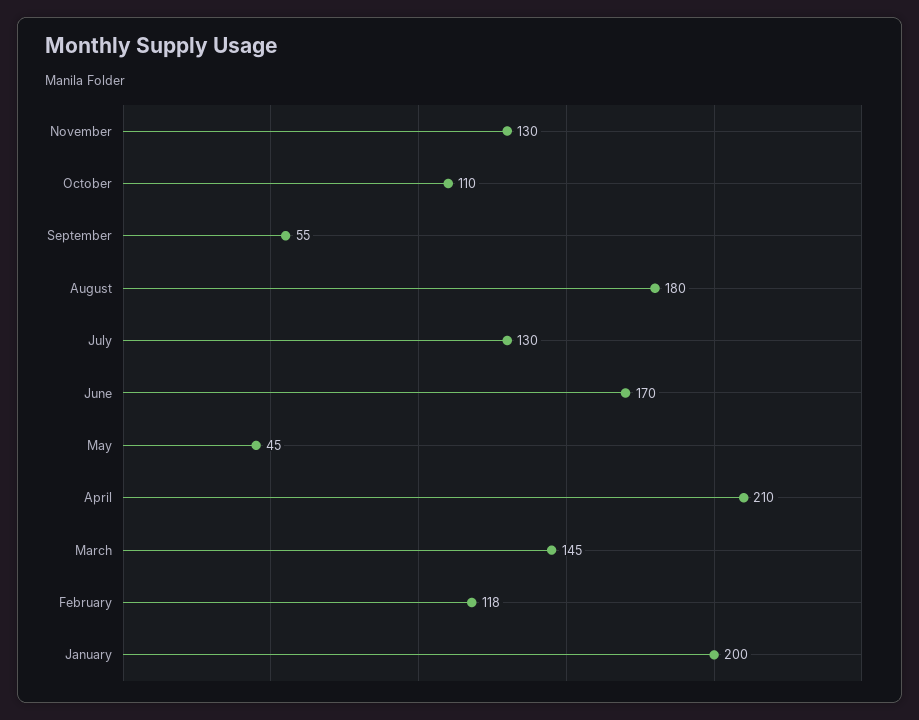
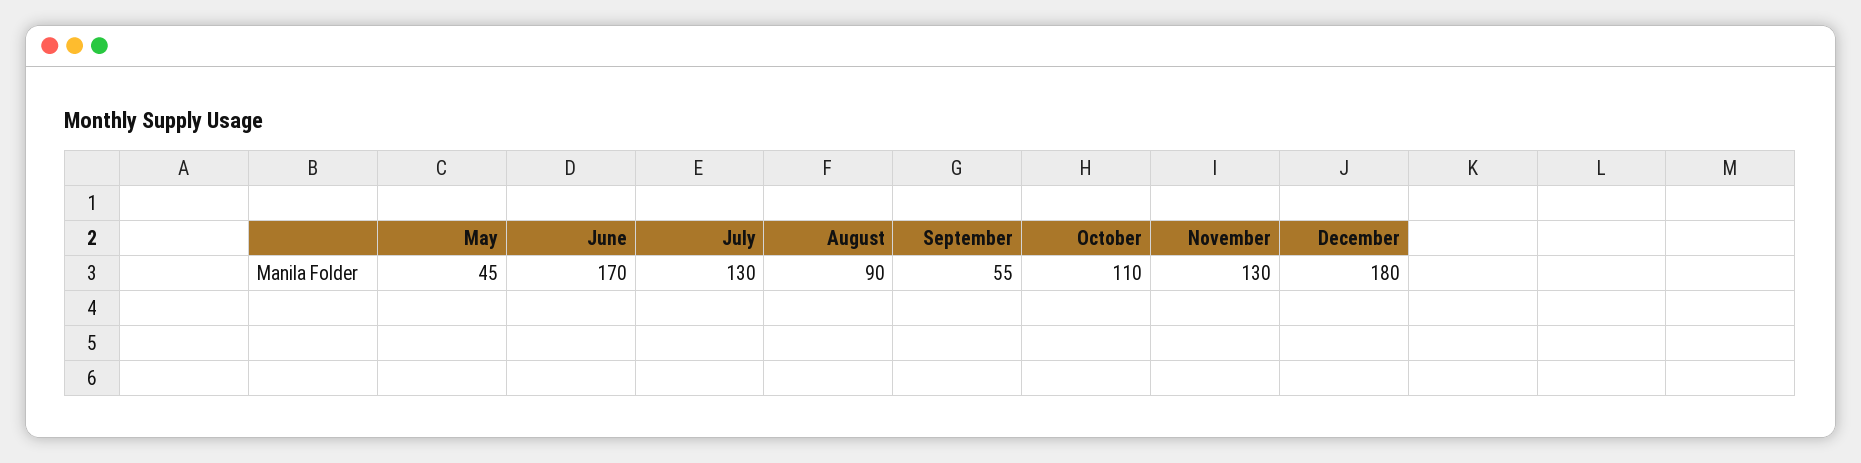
August: 180 -> 90
April: 210 -> none
March: 145 -> none
February: 118 -> none
January: 200 -> none
December: none -> 180

